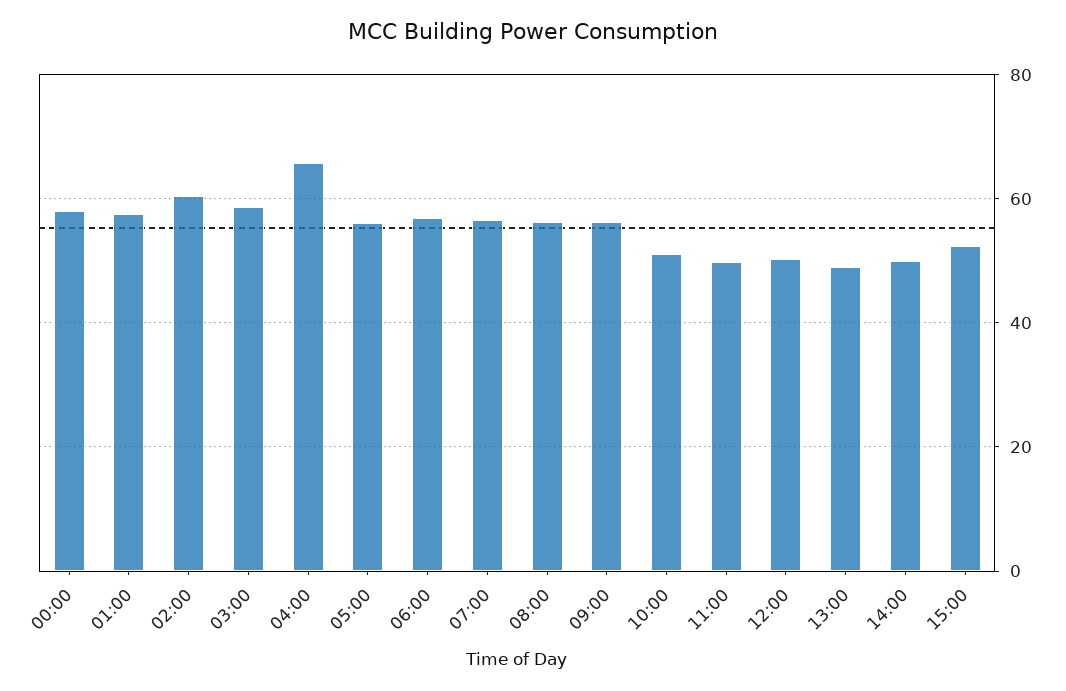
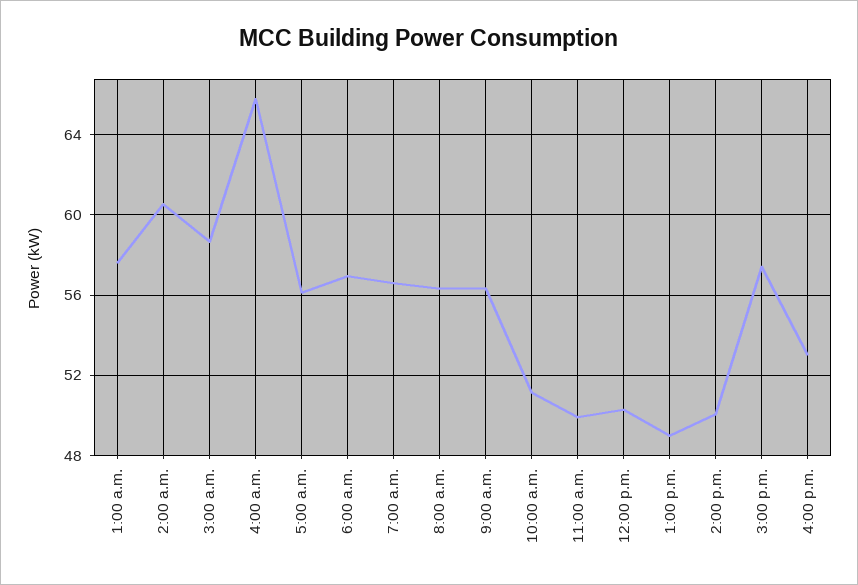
00:00: 58 -> none
15:00: 52 -> 57.5
4:00 p.m.: none -> 53

